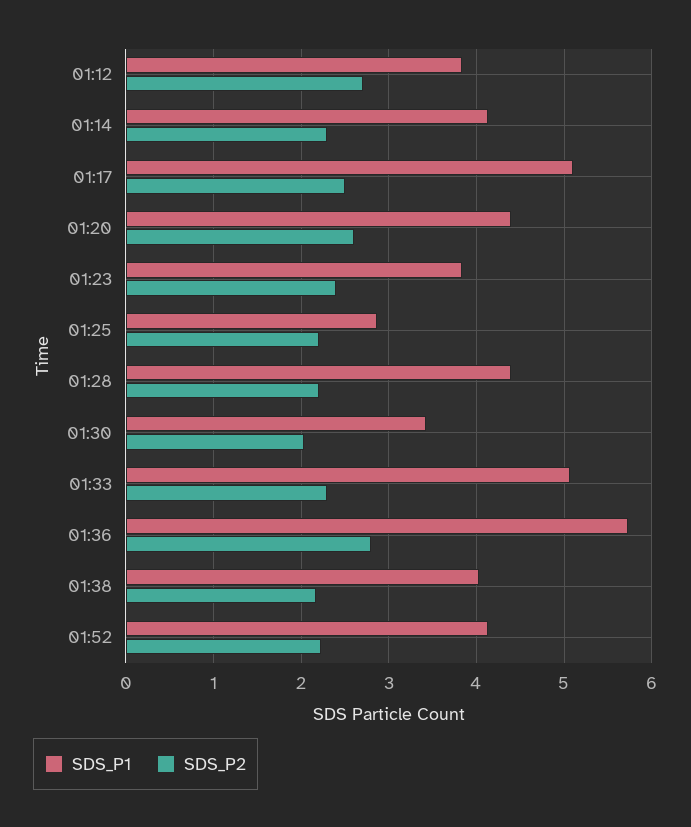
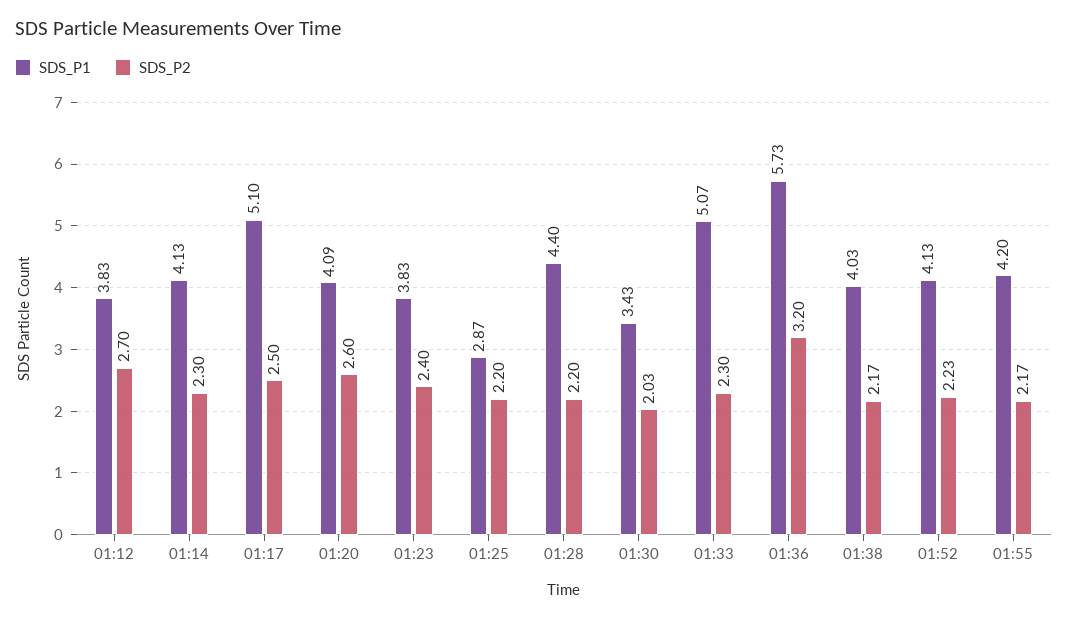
SDS_P1, 01:20: 4.4 -> 4.09
SDS_P2, 01:36: 2.8 -> 3.2
SDS_P1, 01:55: none -> 4.2
SDS_P2, 01:55: none -> 2.17

